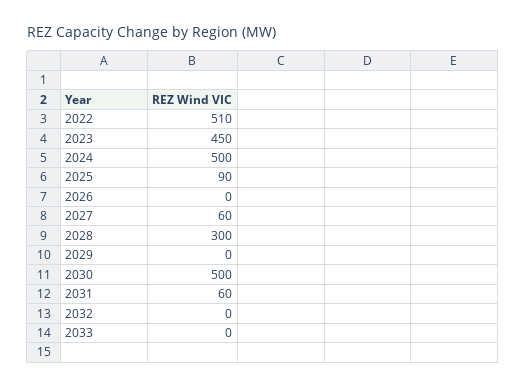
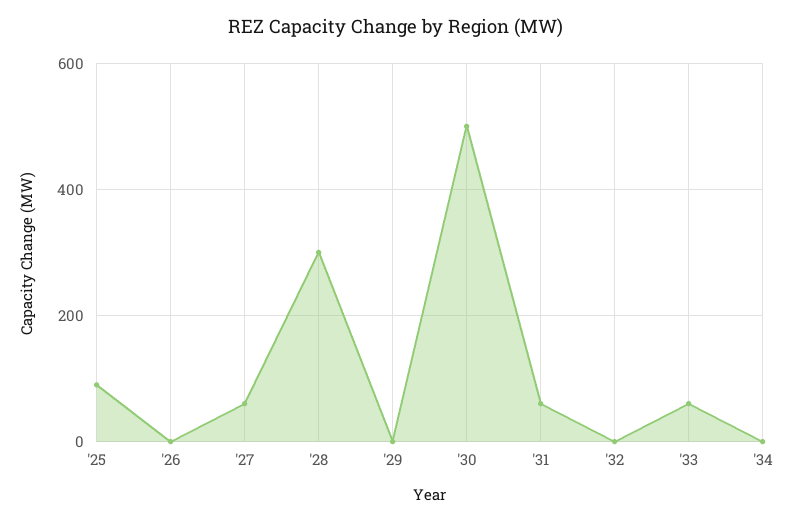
2022: 510 -> none
2023: 450 -> none
2024: 500 -> none
2033: 0 -> 60
'34: none -> 0

